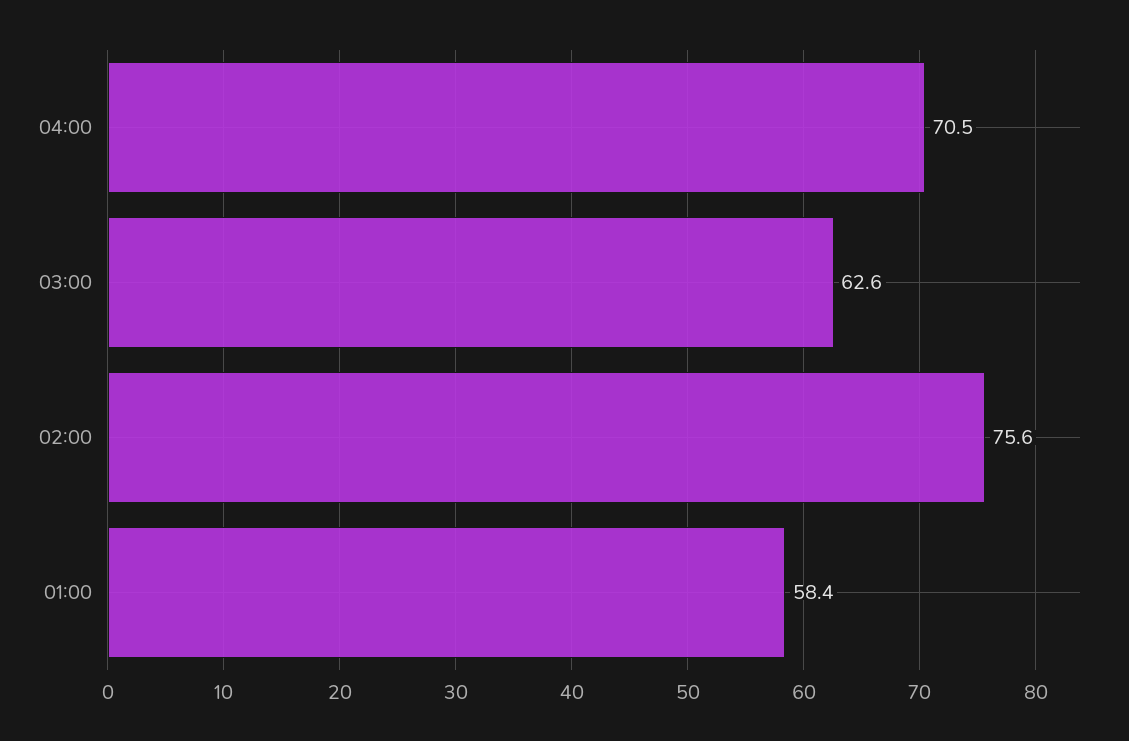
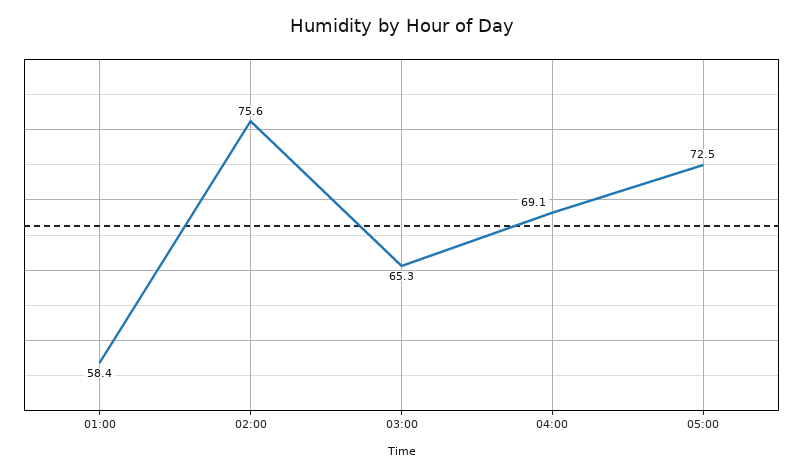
04:00: 70.5 -> 69.1
03:00: 62.6 -> 65.3
05:00: none -> 72.5

